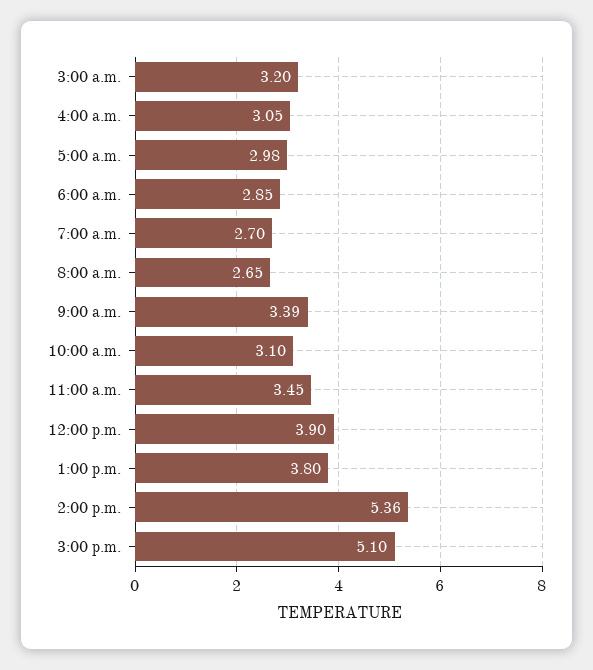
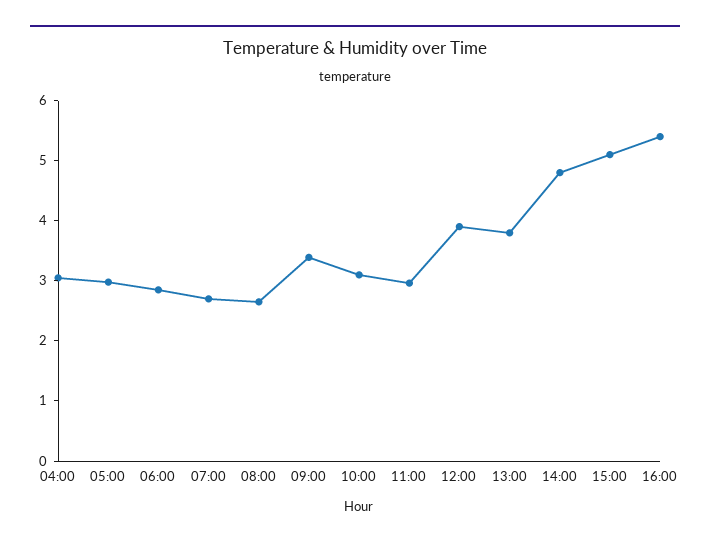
3:00 a.m.: 3.2 -> none
11:00 a.m.: 3.45 -> 3
2:00 p.m.: 5.36 -> 4.8
16:00: none -> 5.4

